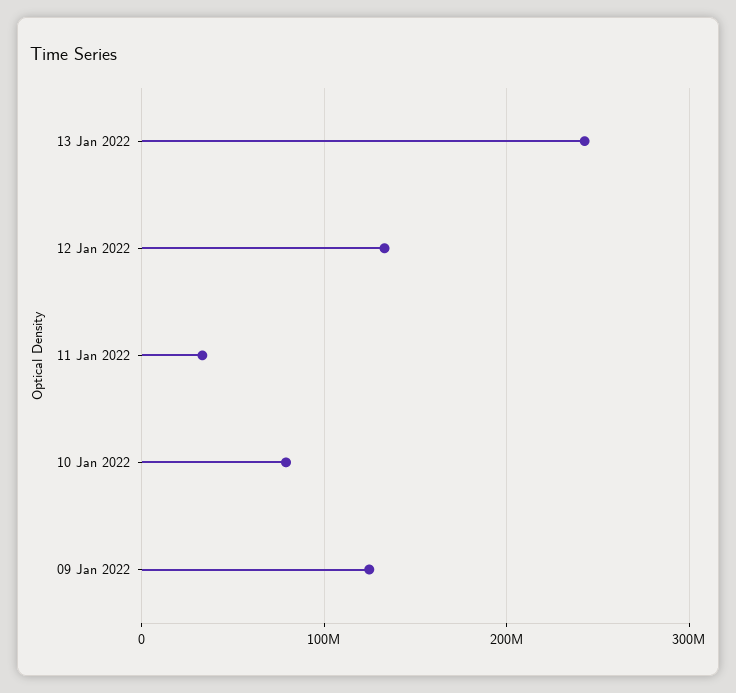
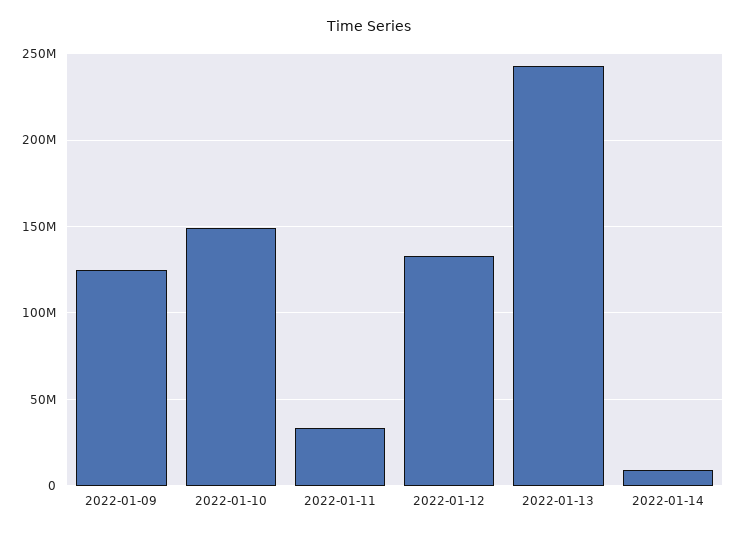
10 Jan 2022: 80000000 -> 150000000
2022-01-14: none -> 10000000

